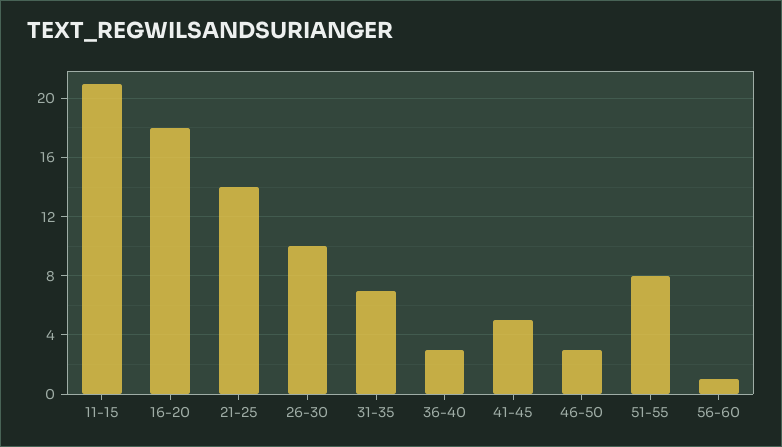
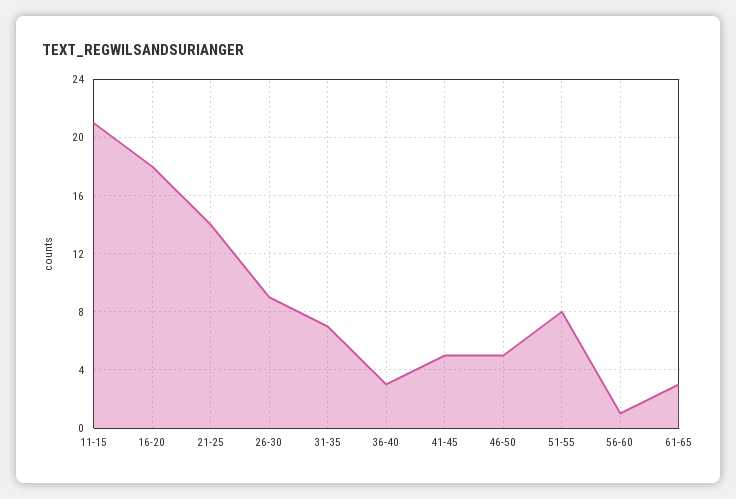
26-30: 10 -> 9
46-50: 3 -> 5
61-65: none -> 3

